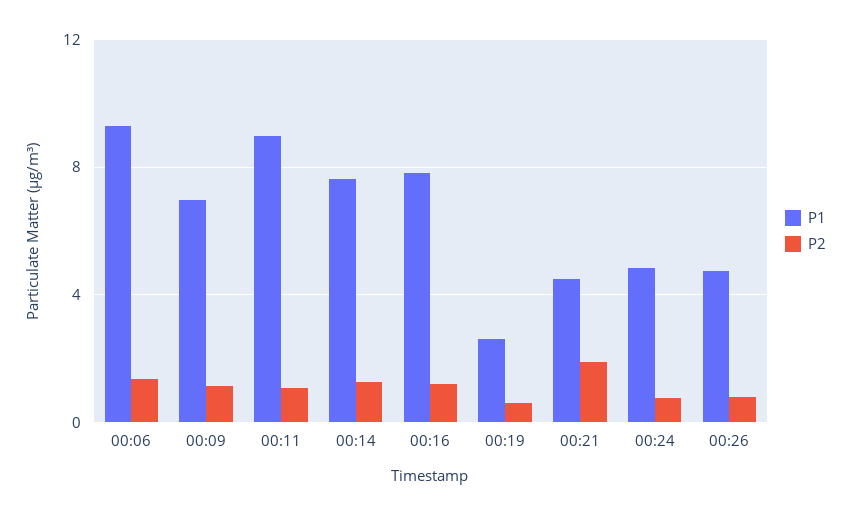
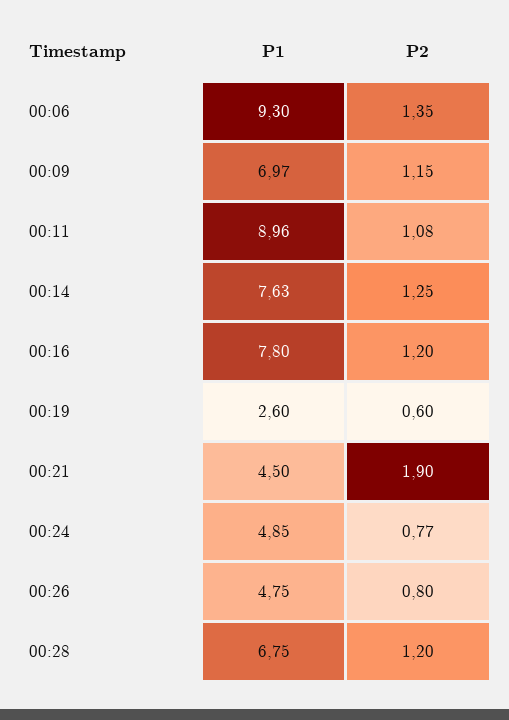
P1, 00:28: none -> 6.75
P2, 00:28: none -> 1.2

